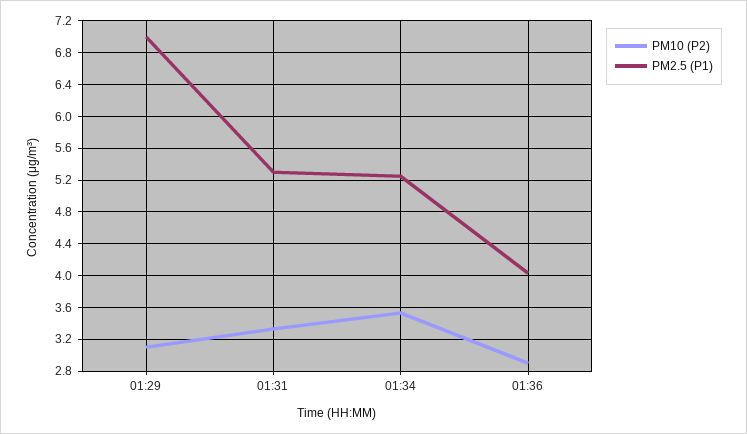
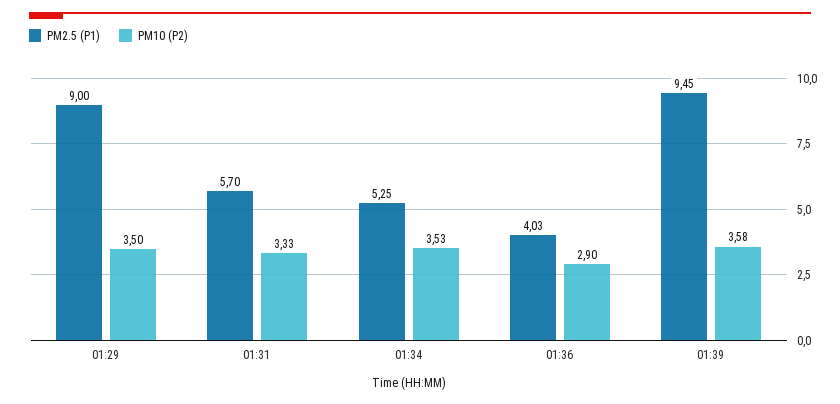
PM10 (P2), 01:29: 3.1 -> 3.5
PM2.5 (P1), 01:29: 7 -> 9
PM2.5 (P1), 01:31: 5.3 -> 5.7
PM2.5 (P1), 01:39: none -> 9.45
PM10 (P2), 01:39: none -> 3.58

